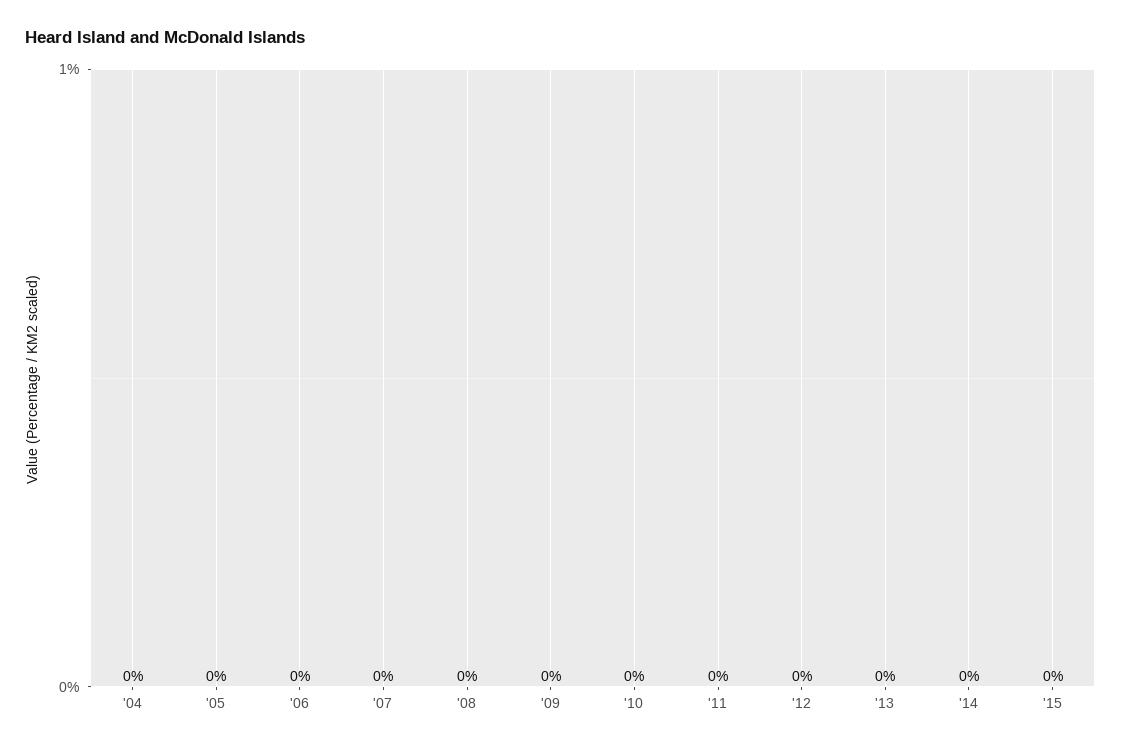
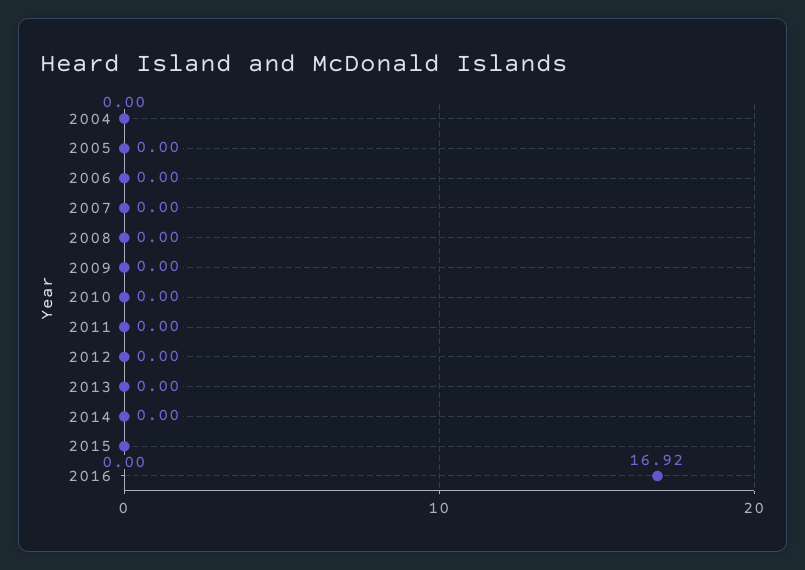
2016: none -> 16.92

